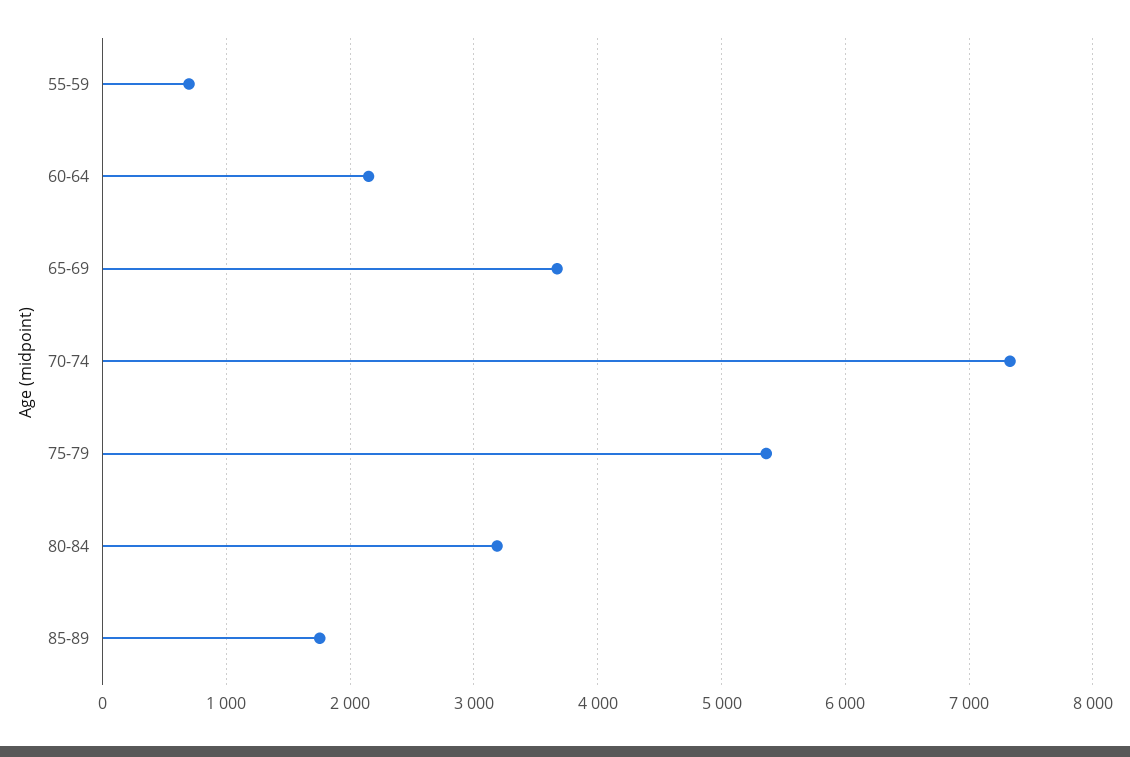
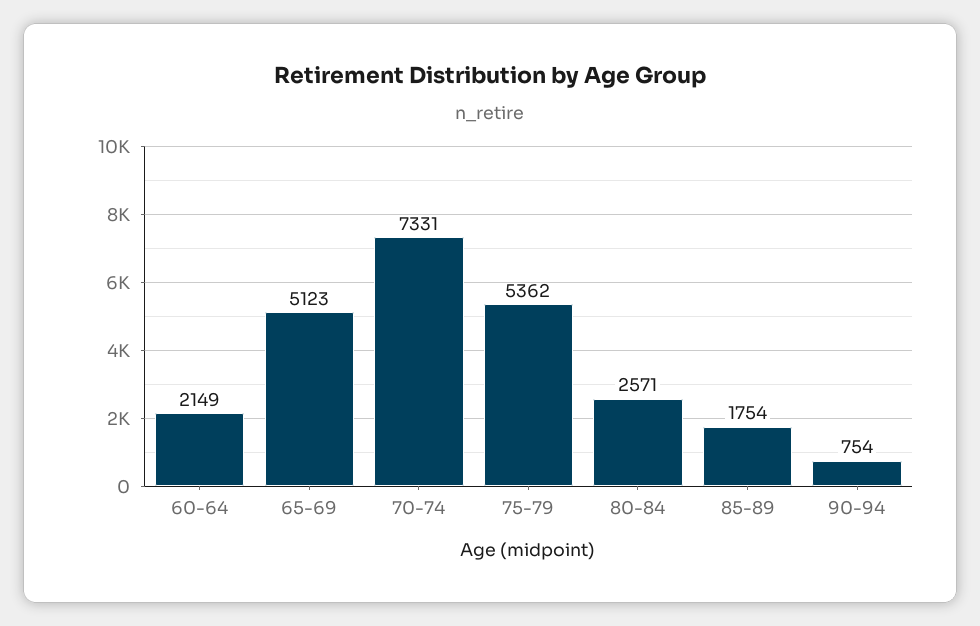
55-59: 700 -> none
65-69: 3700 -> 5123
80-84: 3200 -> 2571
90-94: none -> 754

